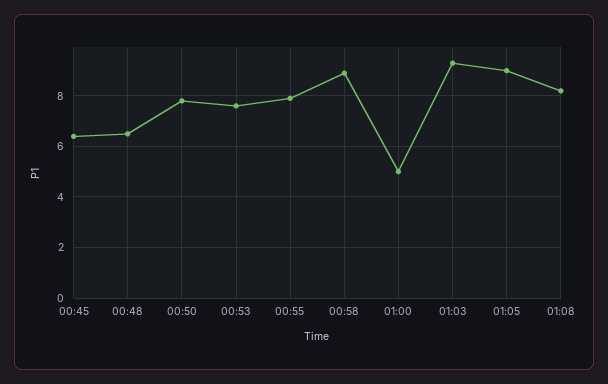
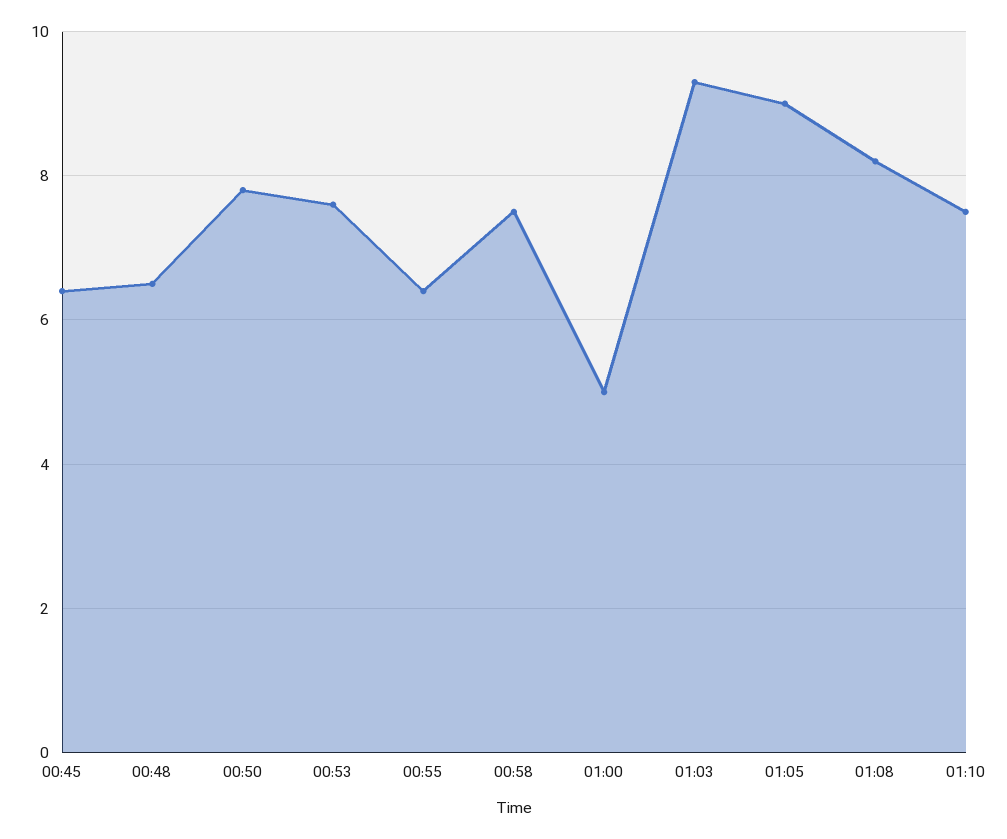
00:55: 8 -> 6.5
00:58: 9 -> 7.5
01:10: none -> 7.5

